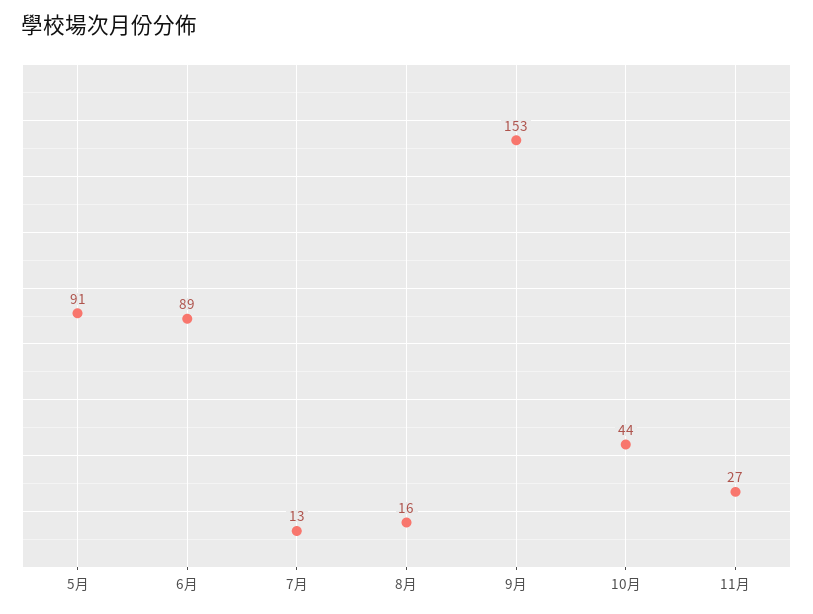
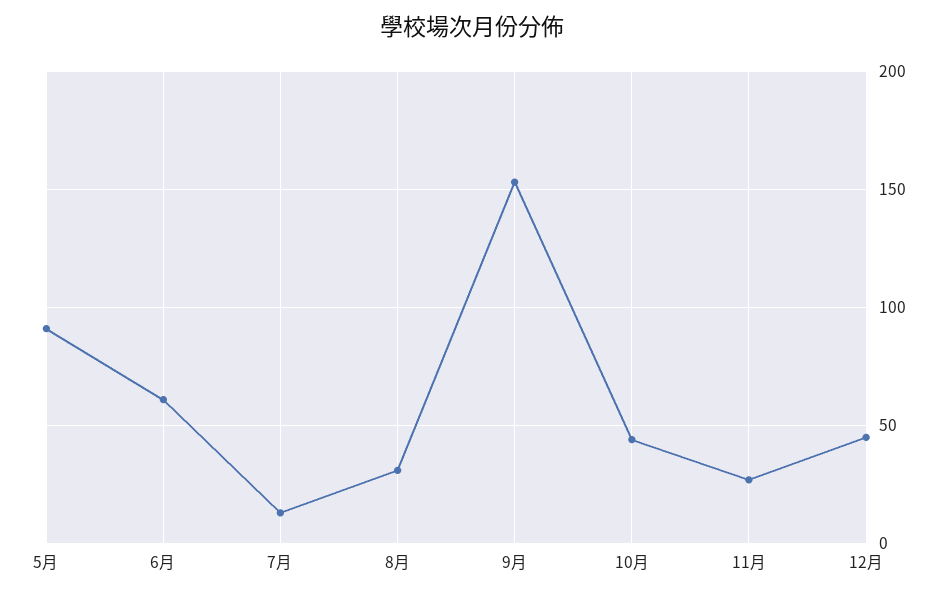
6月: 89 -> 60
8月: 16 -> 30
12月: none -> 45

